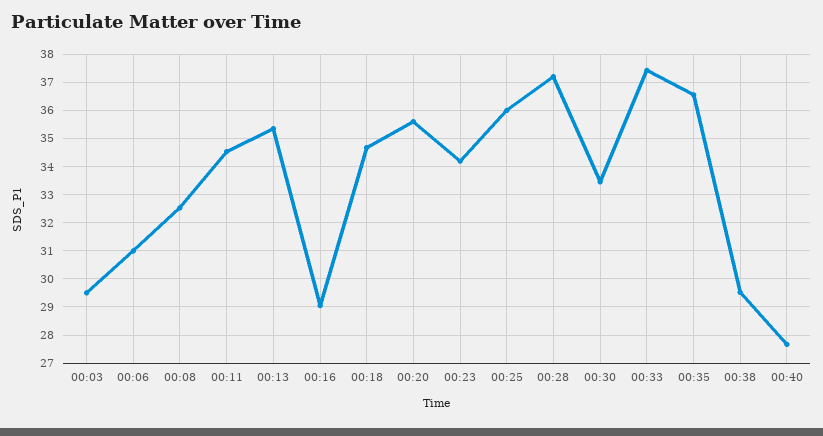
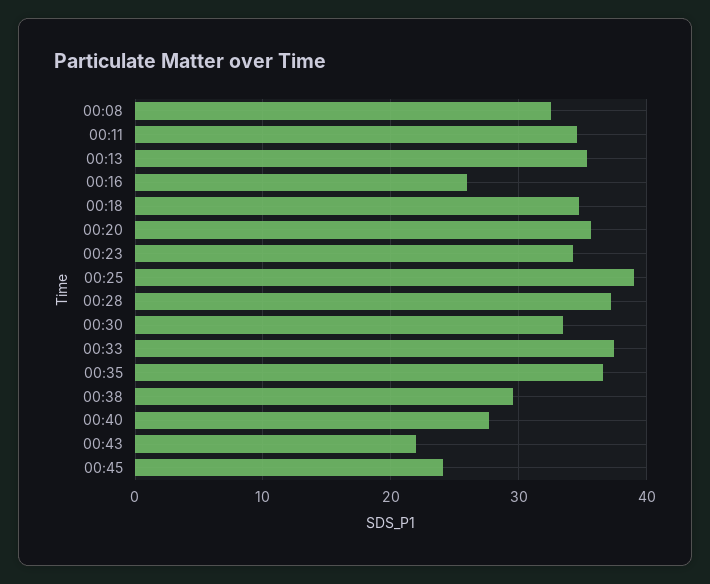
00:03: 29.5 -> none
00:06: 31 -> none
00:16: 29 -> 26
00:25: 36 -> 39
00:43: none -> 22
00:45: none -> 24

